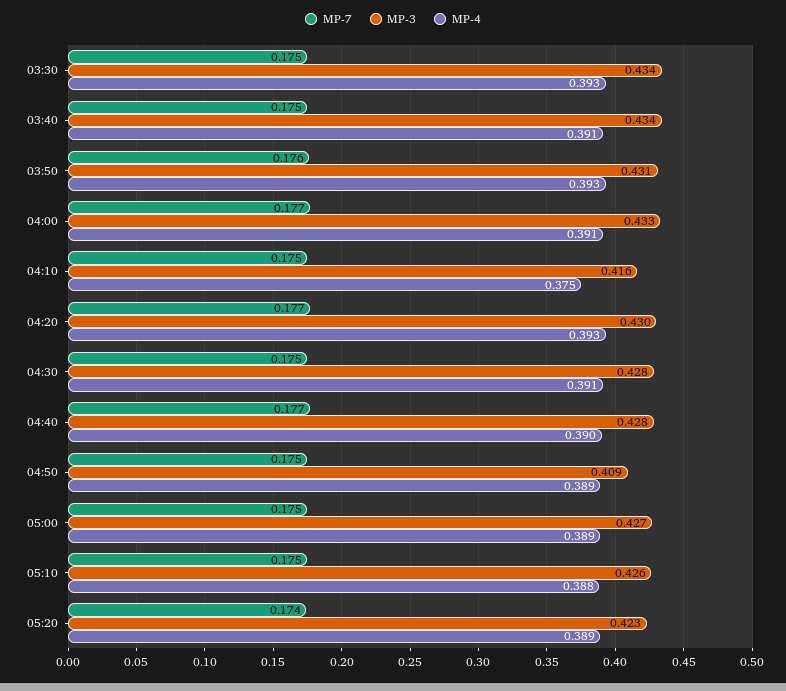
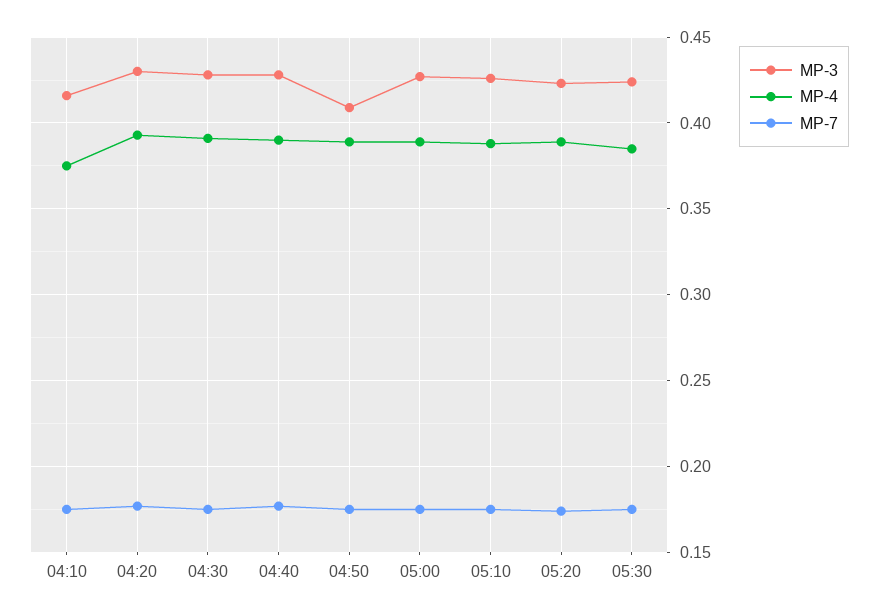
MP-7, 03:30: 0.175 -> none
MP-3, 03:30: 0.434 -> none
MP-4, 03:30: 0.393 -> none
MP-7, 03:40: 0.175 -> none
MP-3, 03:40: 0.434 -> none
MP-4, 03:40: 0.391 -> none
MP-7, 03:50: 0.176 -> none
MP-3, 03:50: 0.431 -> none
MP-4, 03:50: 0.393 -> none
MP-7, 04:00: 0.177 -> none
MP-3, 04:00: 0.433 -> none
MP-4, 04:00: 0.391 -> none
MP-3, 05:30: none -> 0.425
MP-4, 05:30: none -> 0.385
MP-7, 05:30: none -> 0.175

